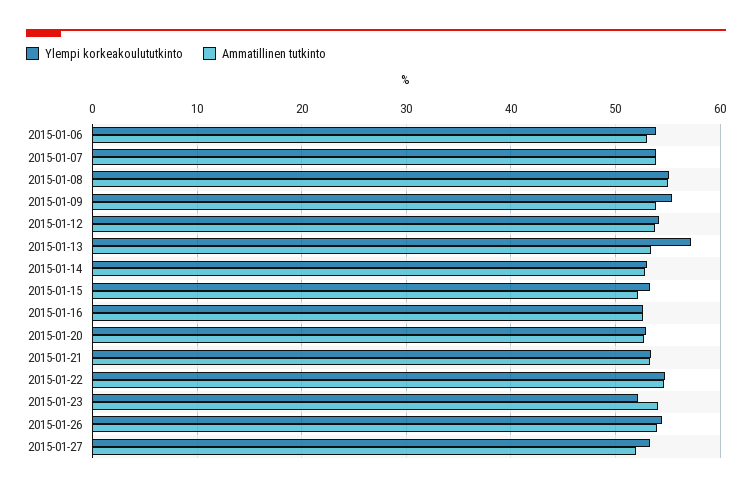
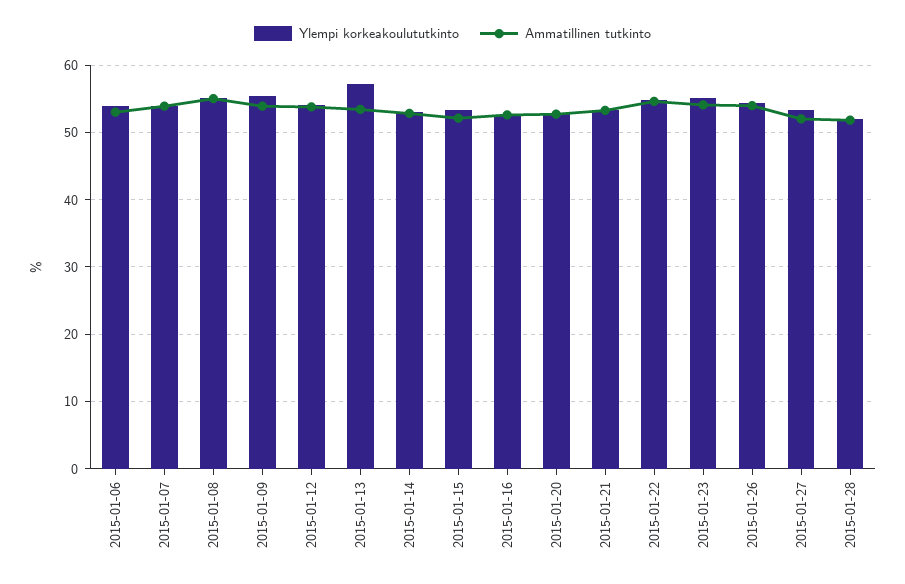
Ylempi korkeakoulututkinto, 2015-01-23: 52 -> 55
Ylempi korkeakoulututkinto, 2015-01-28: none -> 52
Ammatillinen tutkinto, 2015-01-28: none -> 52

